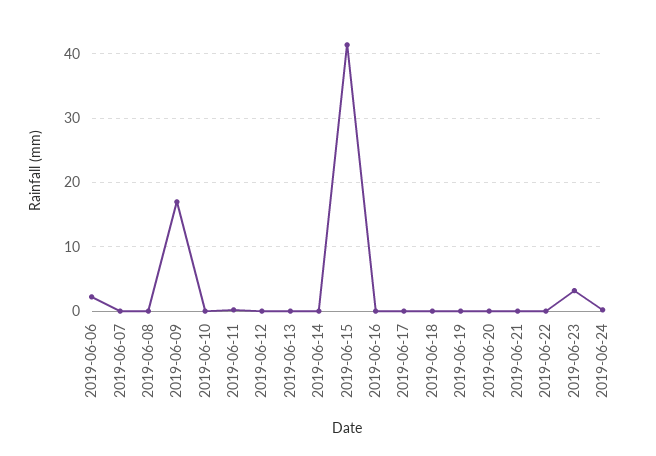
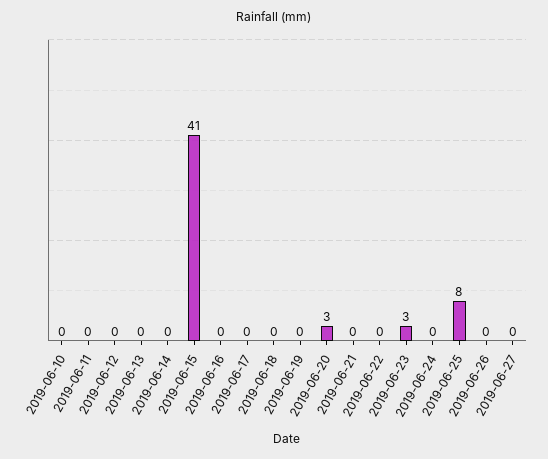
2019-06-06: 2 -> none
2019-06-07: 0 -> none
2019-06-08: 0 -> none
2019-06-09: 17 -> none
2019-06-20: 0 -> 3
2019-06-25: none -> 8
2019-06-26: none -> 0
2019-06-27: none -> 0

